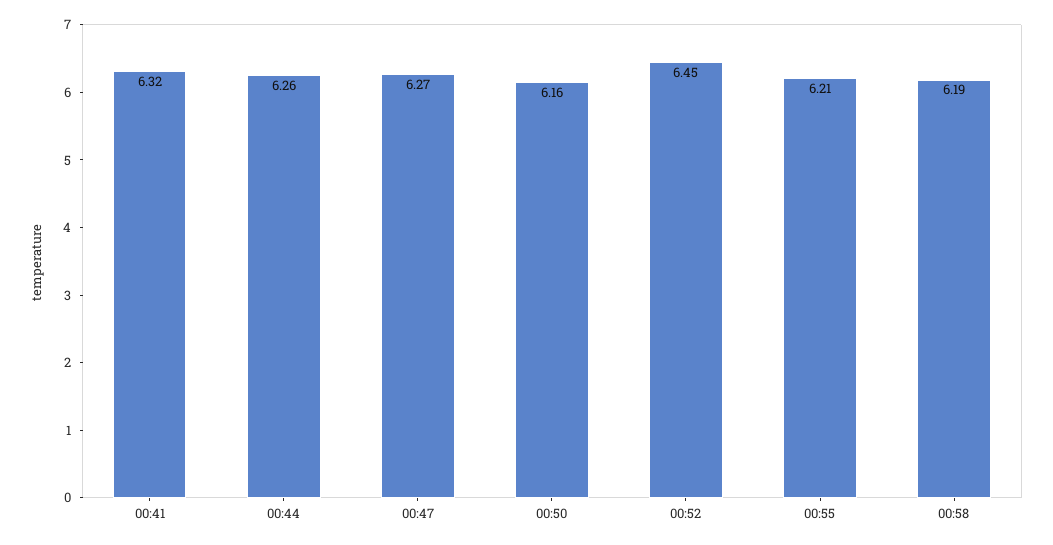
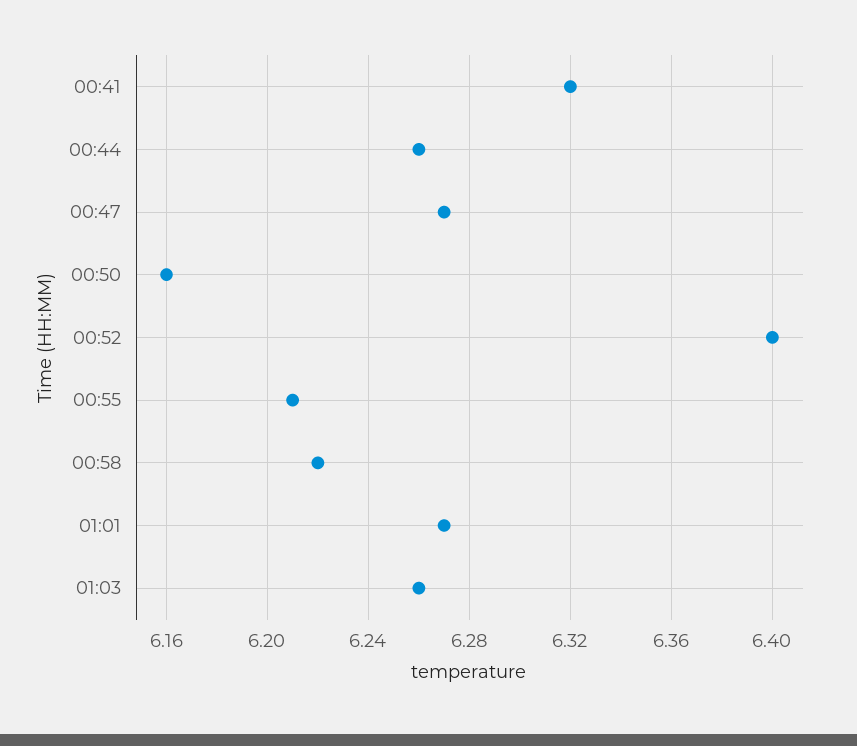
00:52: 6.45 -> 6.4
00:58: 6.19 -> 6.22
01:01: none -> 6.27
01:03: none -> 6.26

